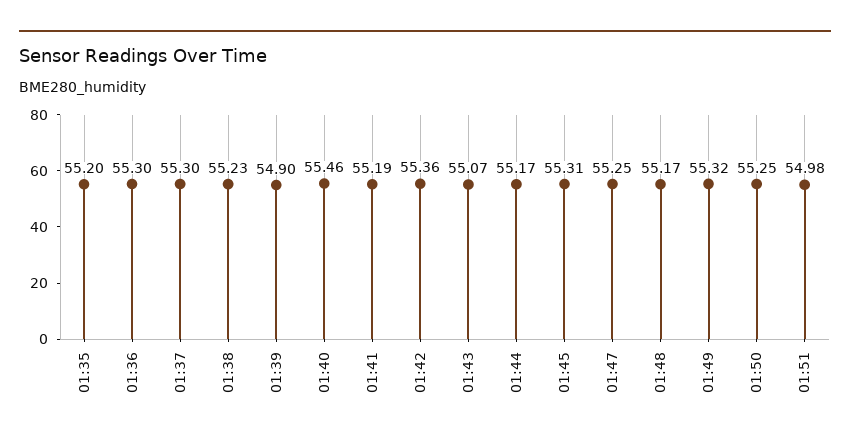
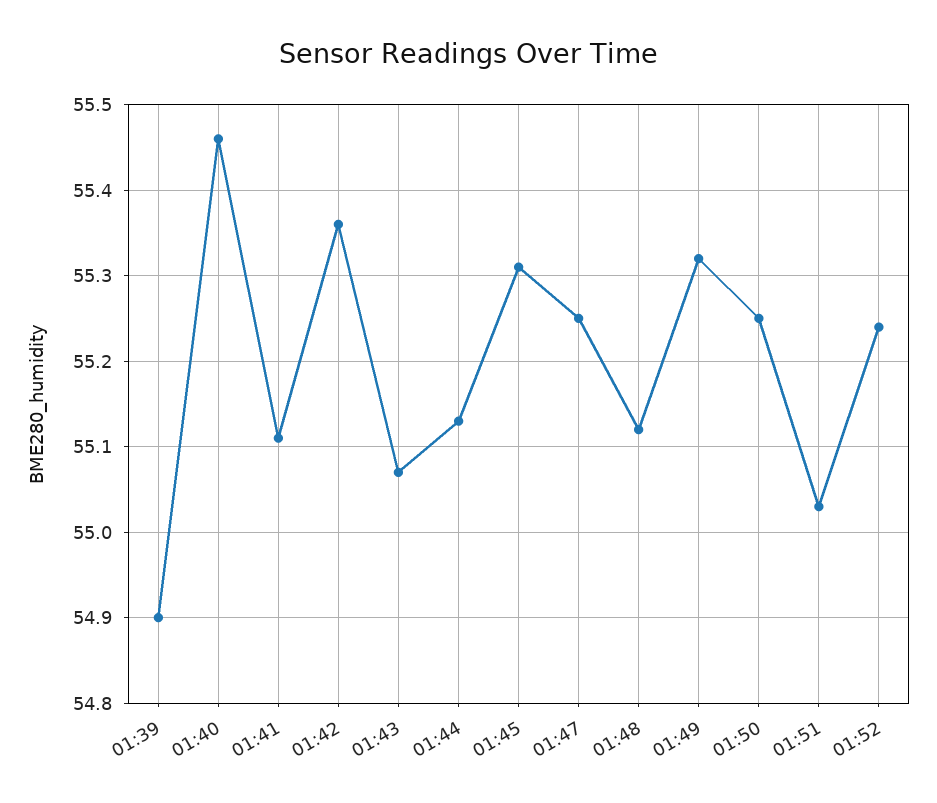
01:35: 55.2 -> none
01:36: 55.3 -> none
01:37: 55.3 -> none
01:38: 55.23 -> none
01:41: 55.19 -> 55.11
01:44: 55.17 -> 55.13
01:48: 55.17 -> 55.12
01:51: 54.98 -> 55.03
01:52: none -> 55.24

